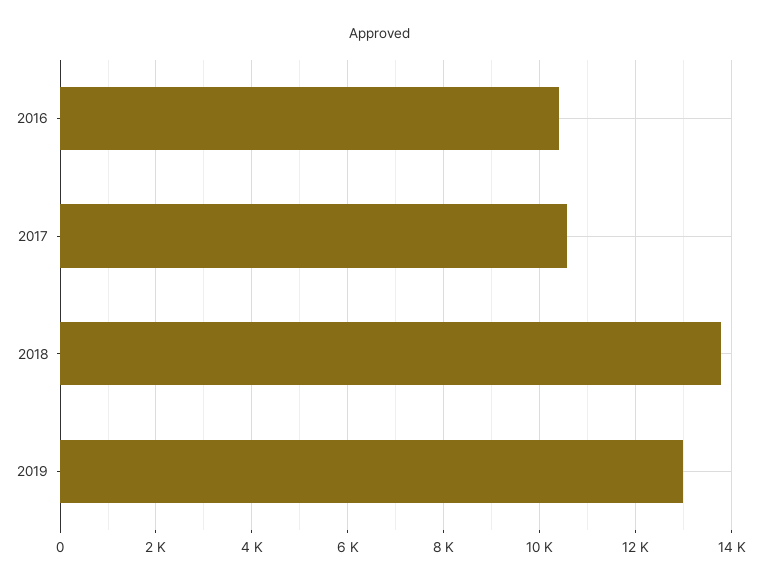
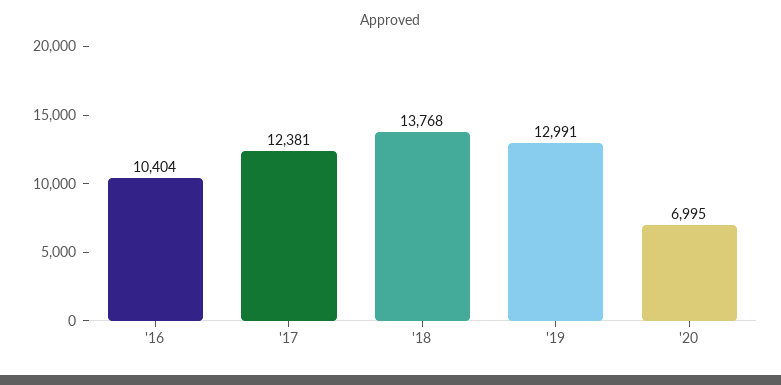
2017: 10600 -> 12381
'20: none -> 6995

